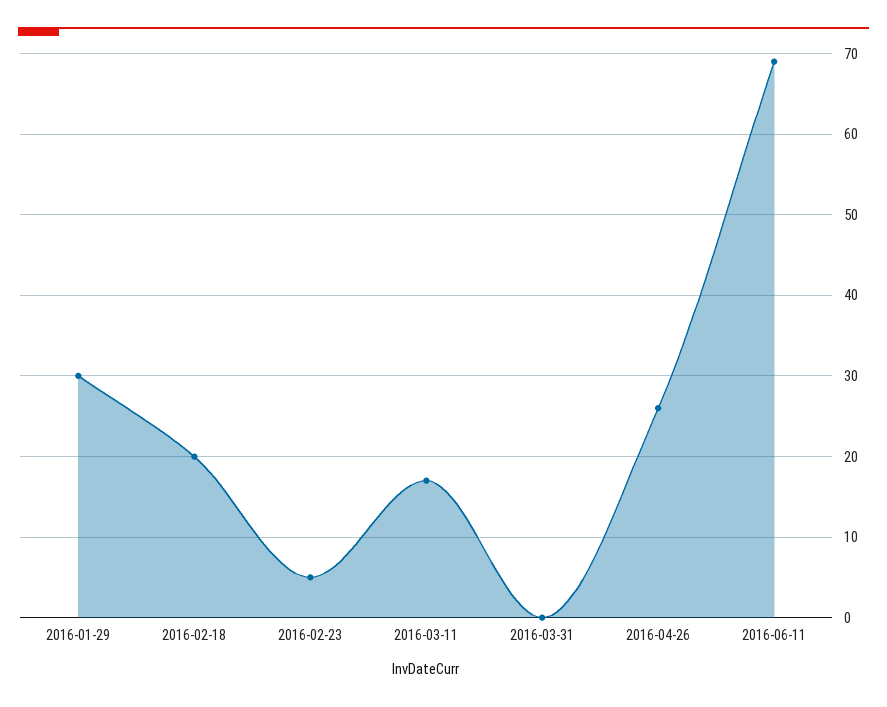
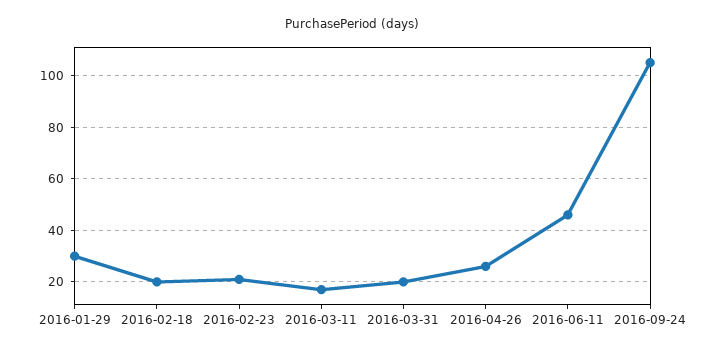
2016-02-23: 5 -> 20
2016-03-31: 0 -> 20
2016-06-11: 69 -> 45
2016-09-24: none -> 105

